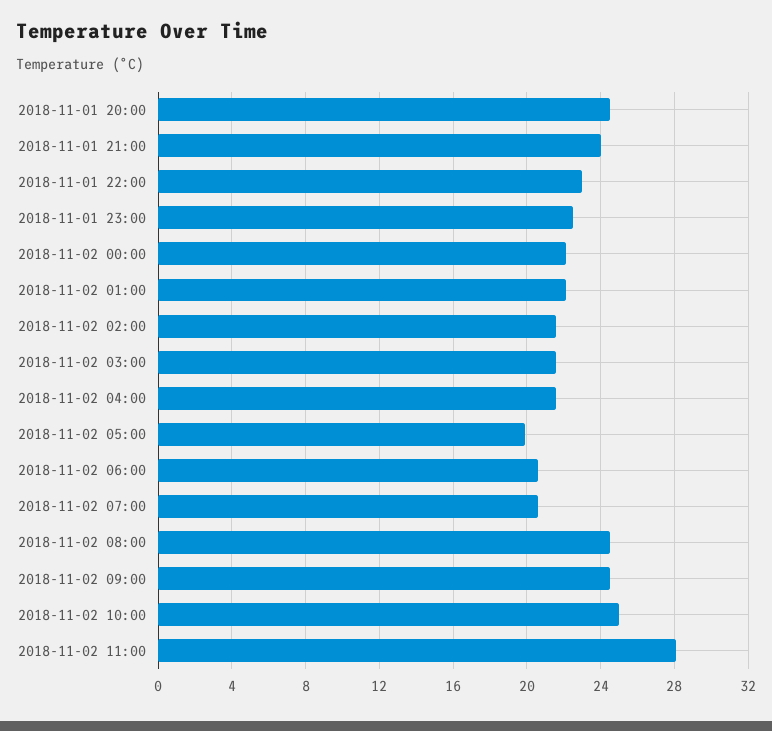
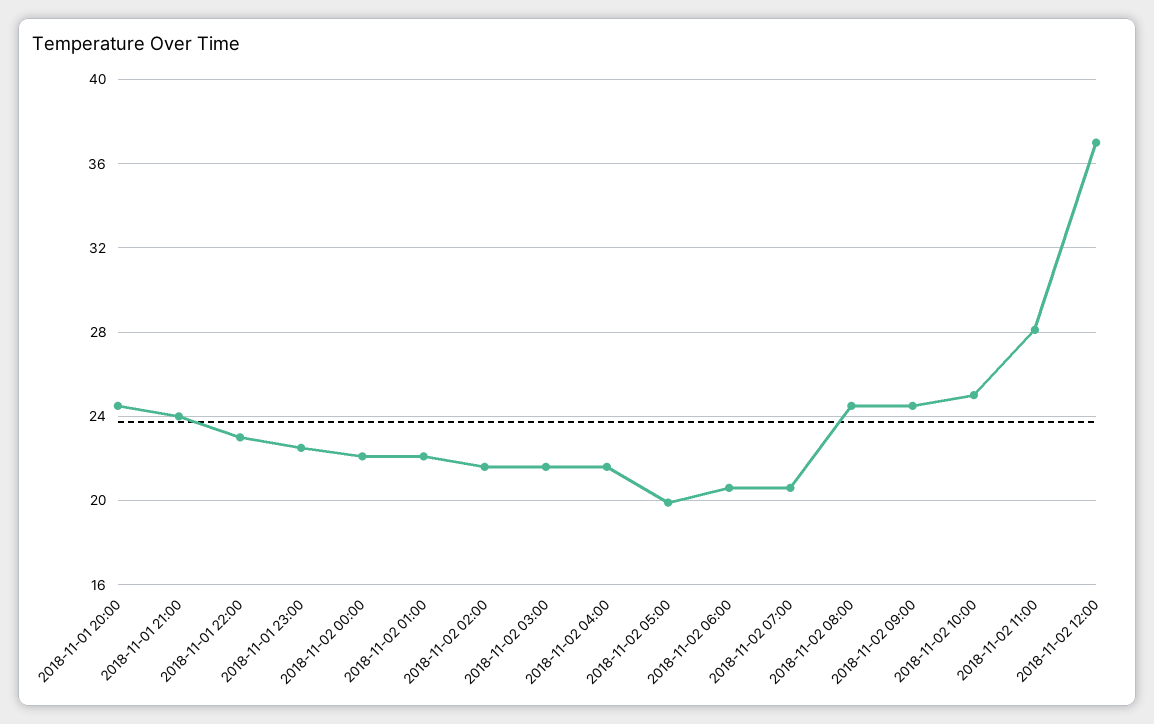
2018-11-02 12:00: none -> 37

